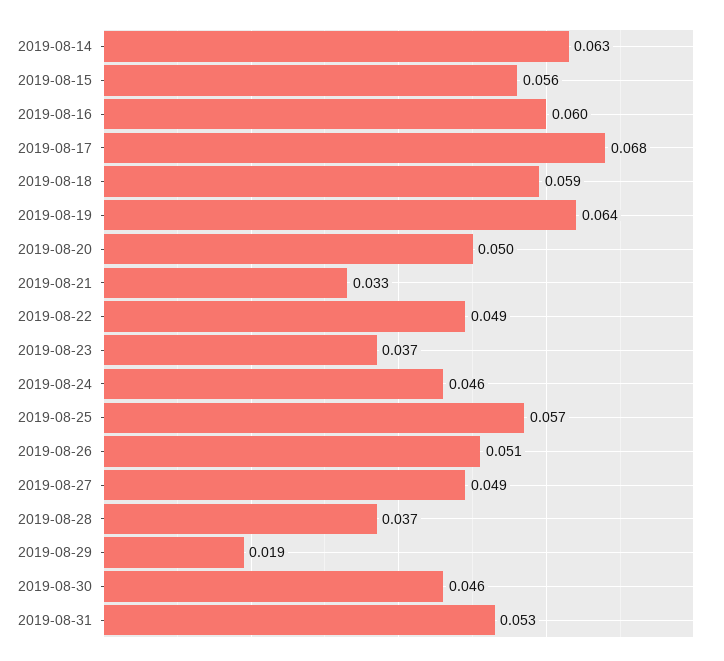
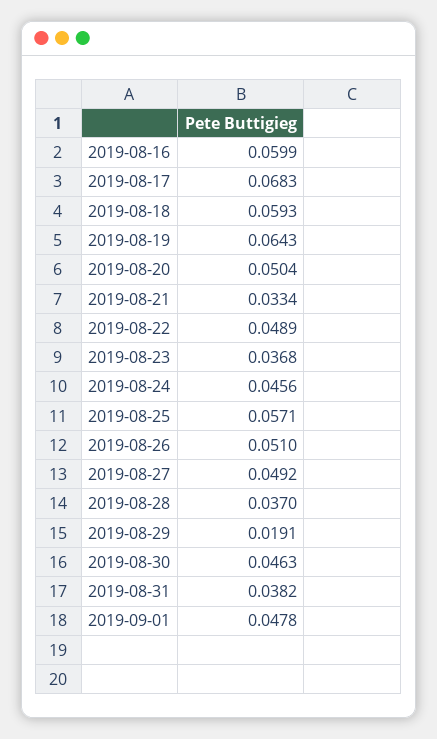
2019-08-14: 0.063 -> none
2019-08-15: 0.056 -> none
2019-08-31: 0.053 -> 0.0382
2019-09-01: none -> 0.0478

